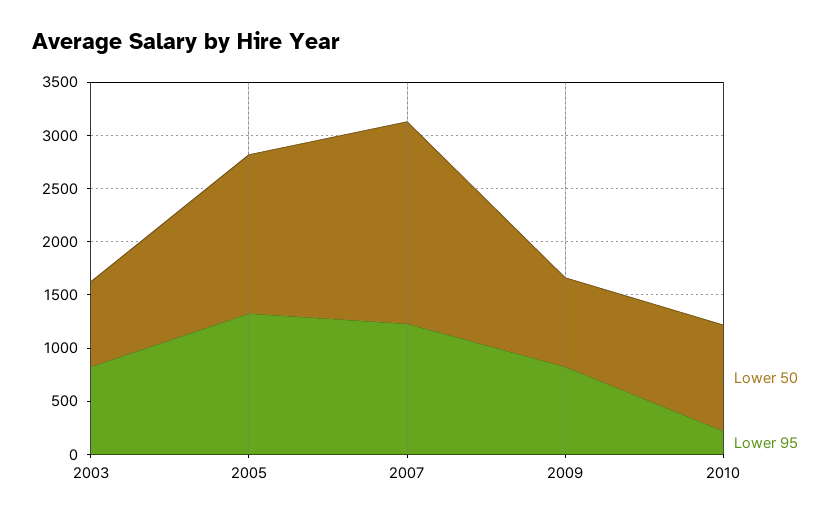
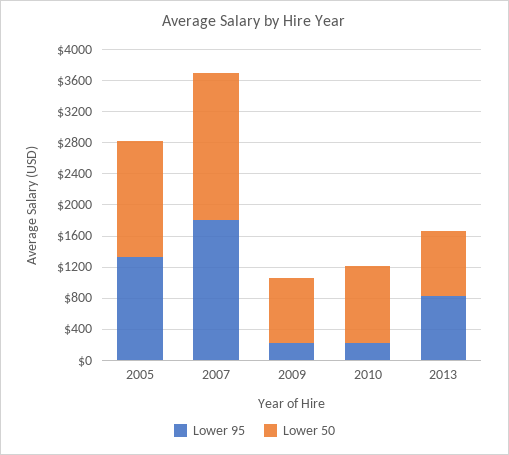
Lower 50, 2003: 800 -> none
Lower 95, 2003: 800 -> none
Lower 95, 2007: 1200 -> 1800
Lower 95, 2009: 800 -> 200
Lower 95, 2013: none -> 800
Lower 50, 2013: none -> 800

